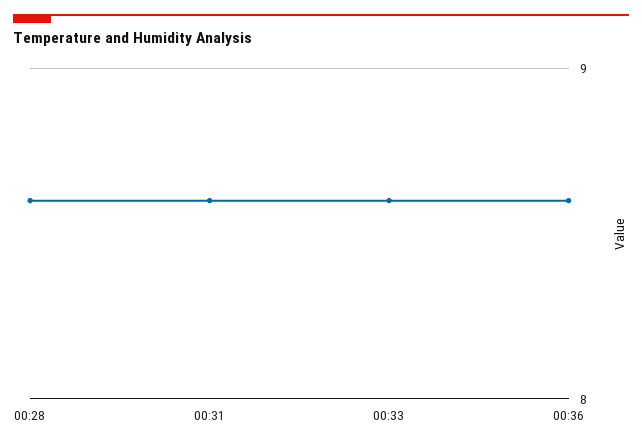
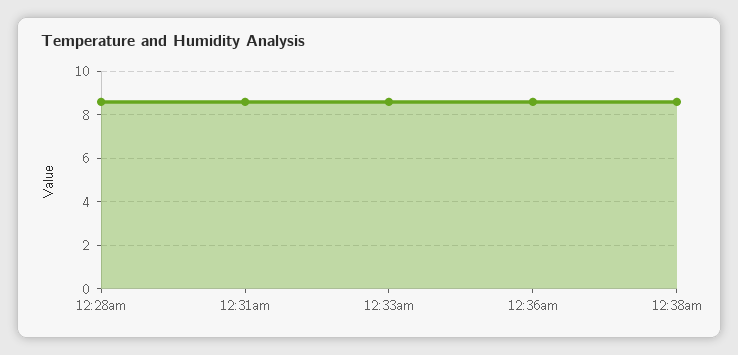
12:38am: none -> 8.5

